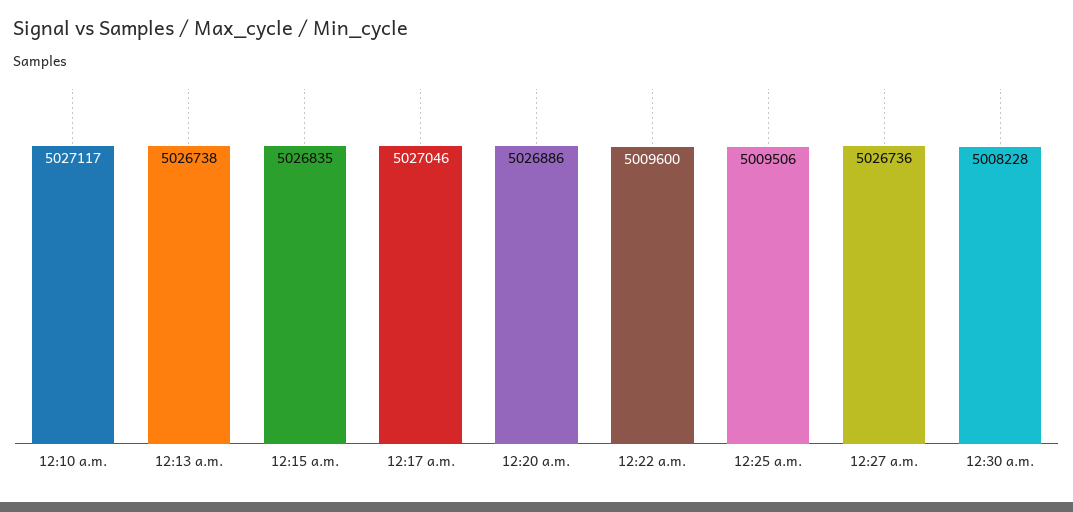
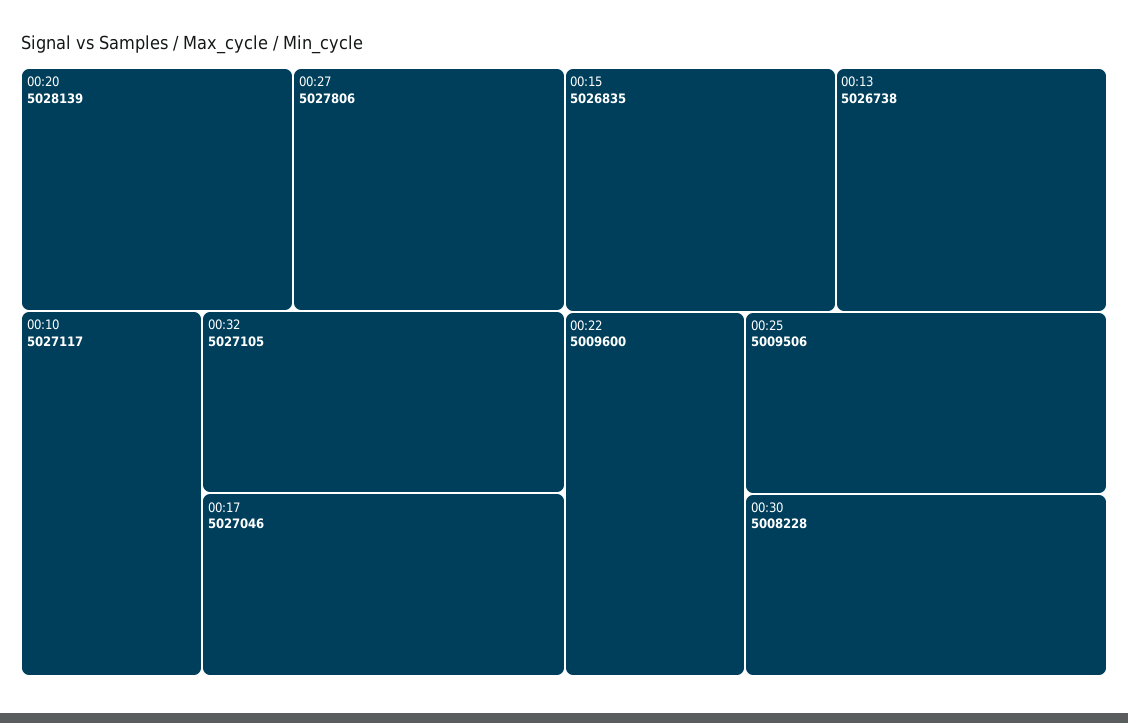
12:20 a.m.: 5026886 -> 5028139
12:27 a.m.: 5026736 -> 5027806
00:32: none -> 5027105

